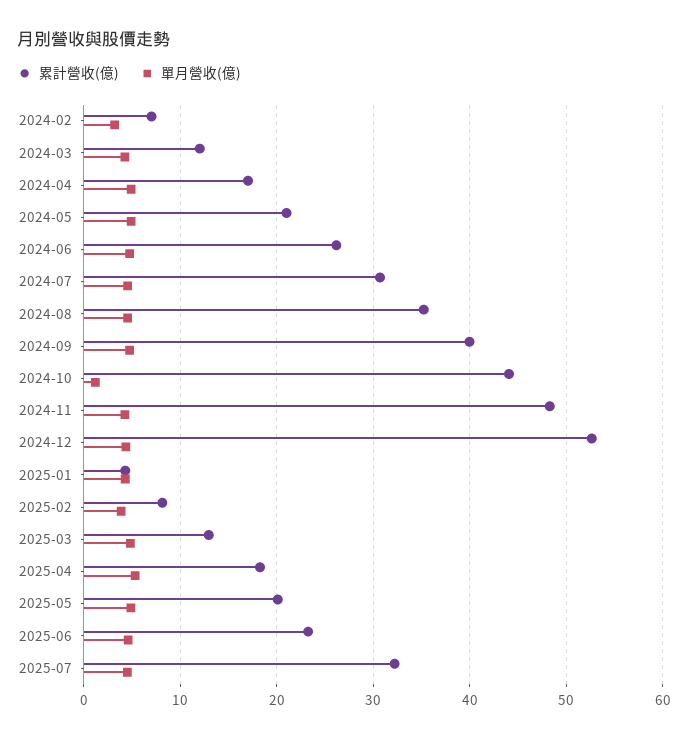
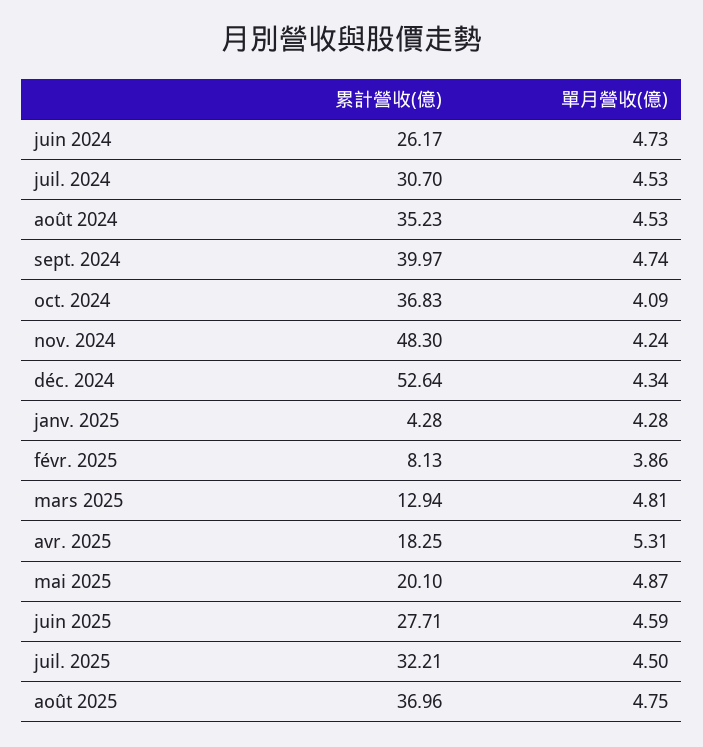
累計營收(億), 2024-02: 7 -> none
單月營收(億), 2024-02: 3 -> none
累計營收(億), 2024-03: 12 -> none
單月營收(億), 2024-03: 4 -> none
累計營收(億), 2024-04: 17 -> none
單月營收(億), 2024-04: 5 -> none
累計營收(億), 2024-05: 21 -> none
單月營收(億), 2024-05: 5 -> none
累計營收(億), 2024-10: 44 -> 36.83
單月營收(億), 2024-10: 1 -> 4.09
累計營收(億), 2025-06: 23 -> 27.71
累計營收(億), août 2025: none -> 36.96
單月營收(億), août 2025: none -> 4.75

